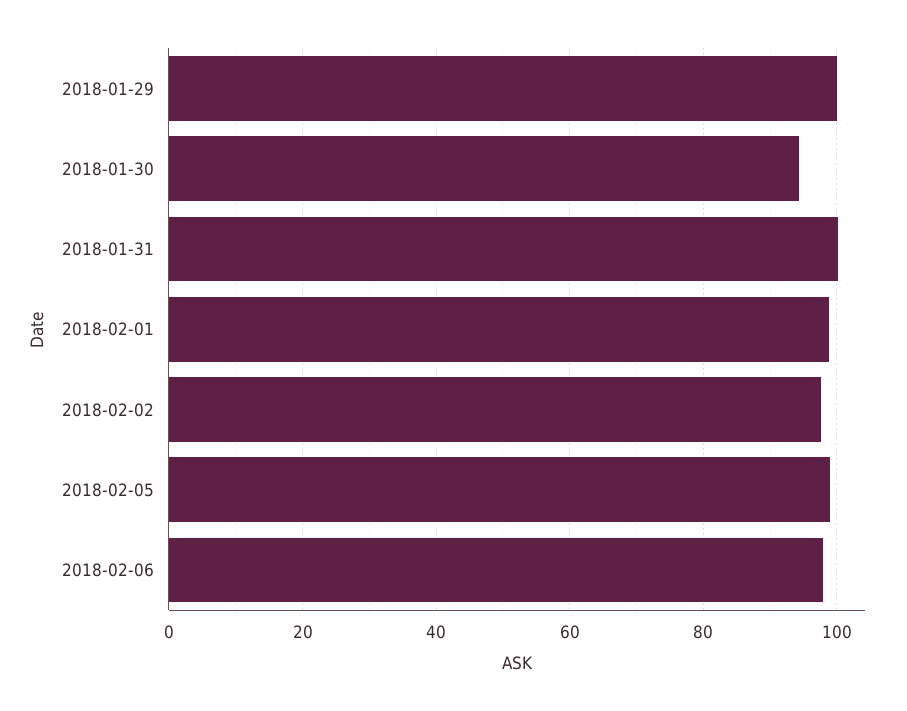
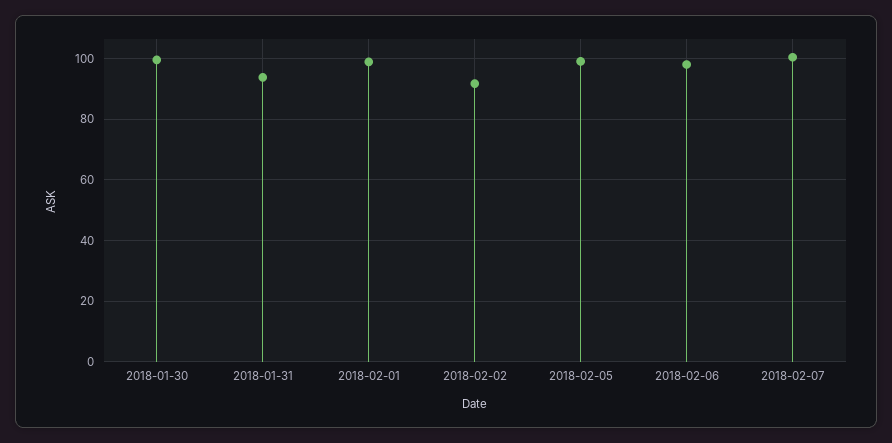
2018-01-29: 100 -> none
2018-01-30: 94 -> 100
2018-01-31: 100 -> 94
2018-02-02: 98 -> 92
2018-02-07: none -> 100

